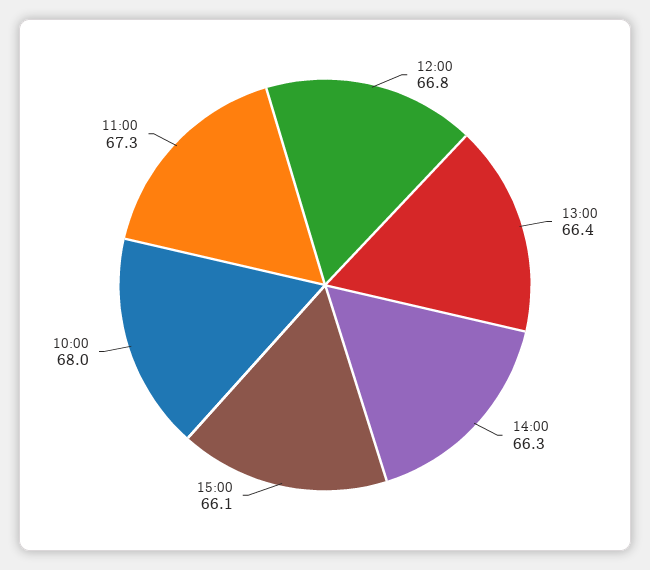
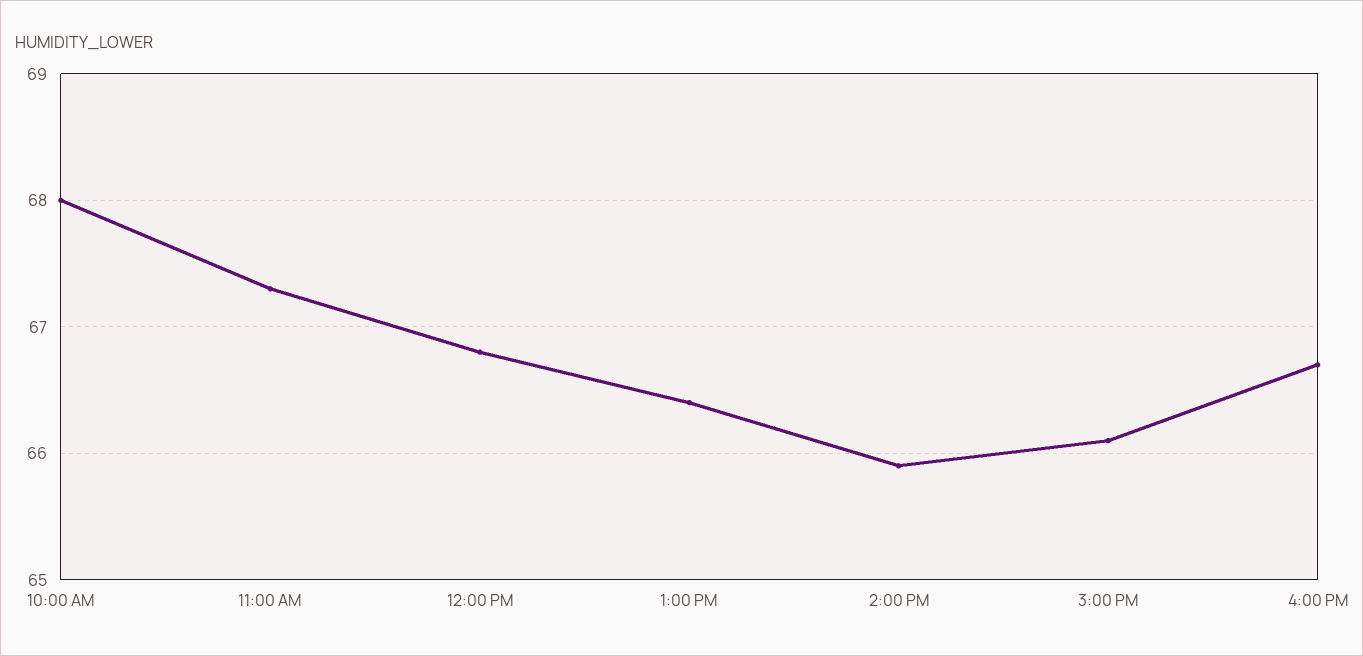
14:00: 66.3 -> 65.9
4:00 PM: none -> 66.7

